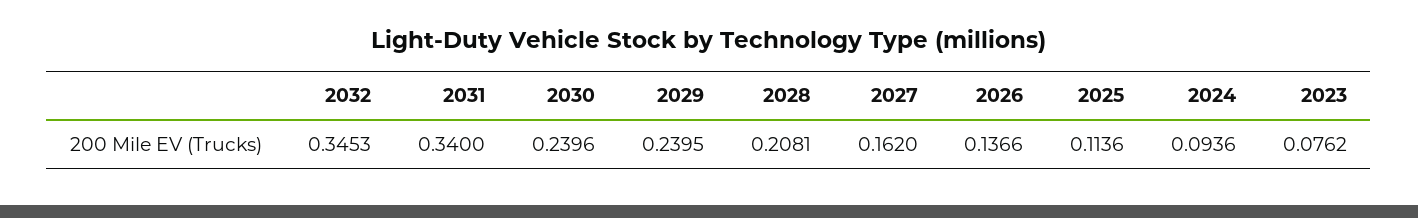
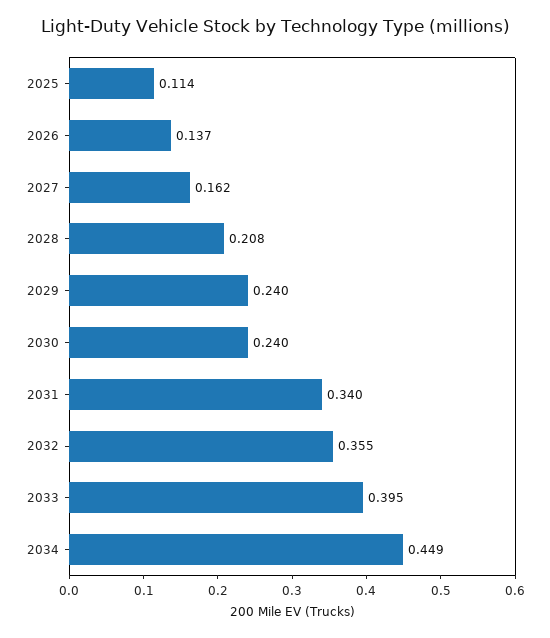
2032: 0.3453 -> 0.355
2024: 0.0936 -> none
2023: 0.0762 -> none
2033: none -> 0.395
2034: none -> 0.449

